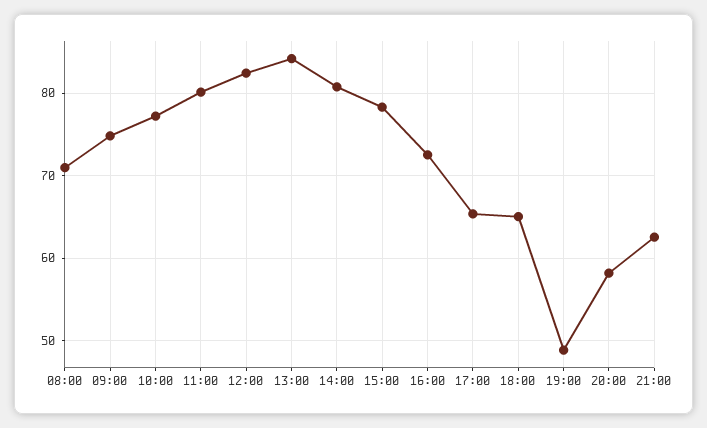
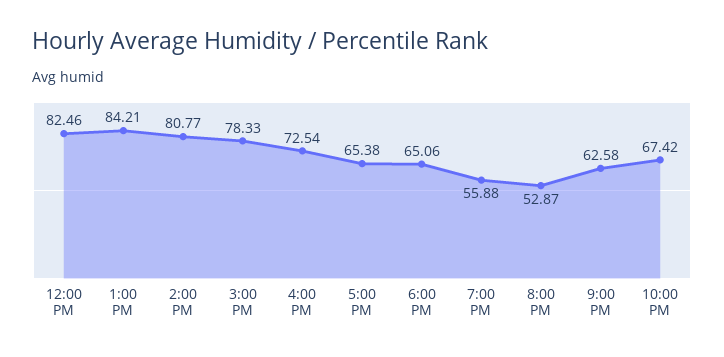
08:00: 71 -> none
09:00: 75 -> none
10:00: 77 -> none
11:00: 80 -> none
19:00: 49 -> 55.88
20:00: 58 -> 52.87
10:00 PM: none -> 67.42

